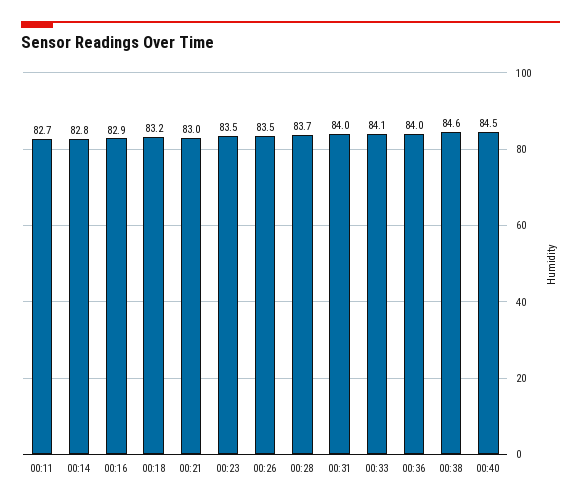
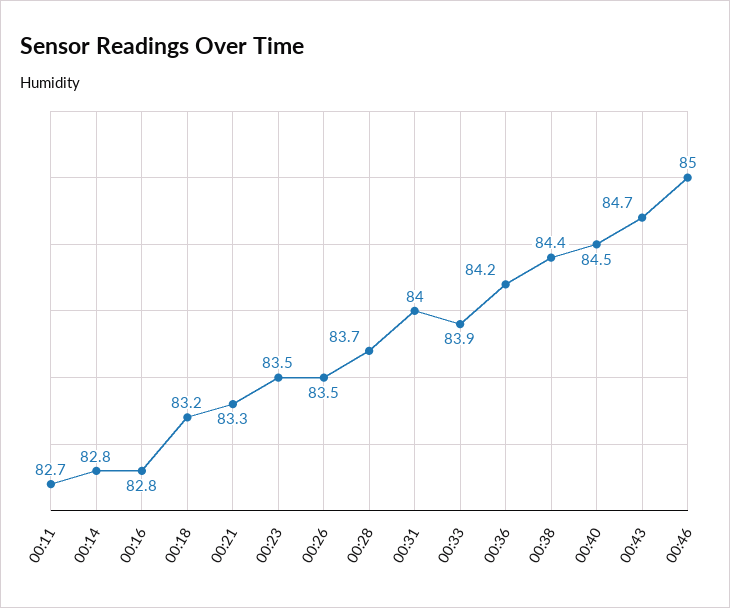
00:16: 82.9 -> 82.8
00:21: 83 -> 83.3
00:33: 84.1 -> 83.9
00:36: 84 -> 84.2
00:38: 84.6 -> 84.4
00:43: none -> 84.7
00:46: none -> 85

